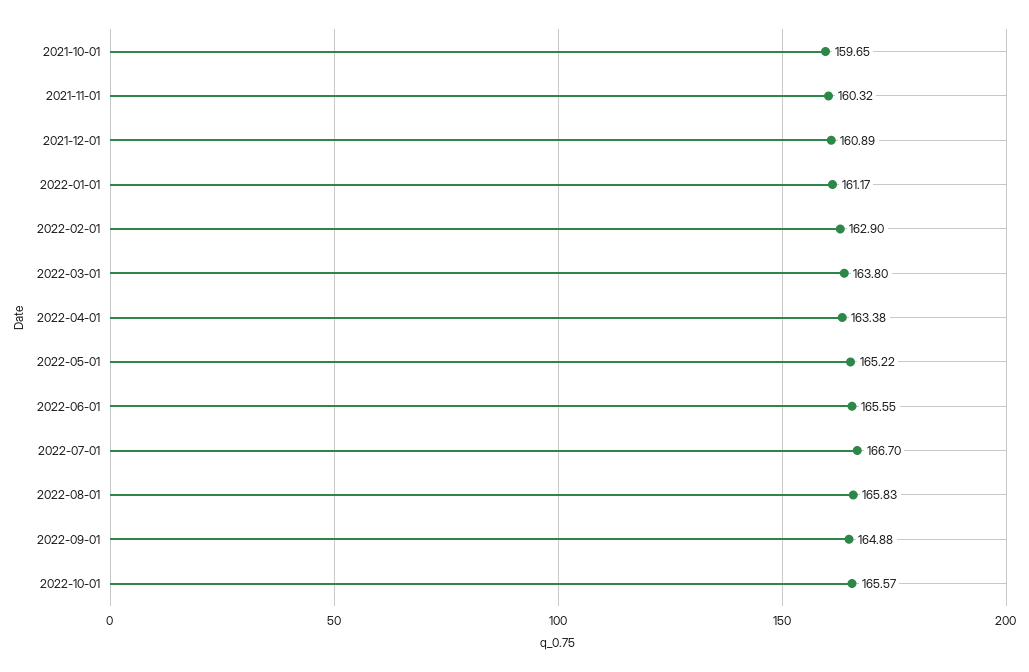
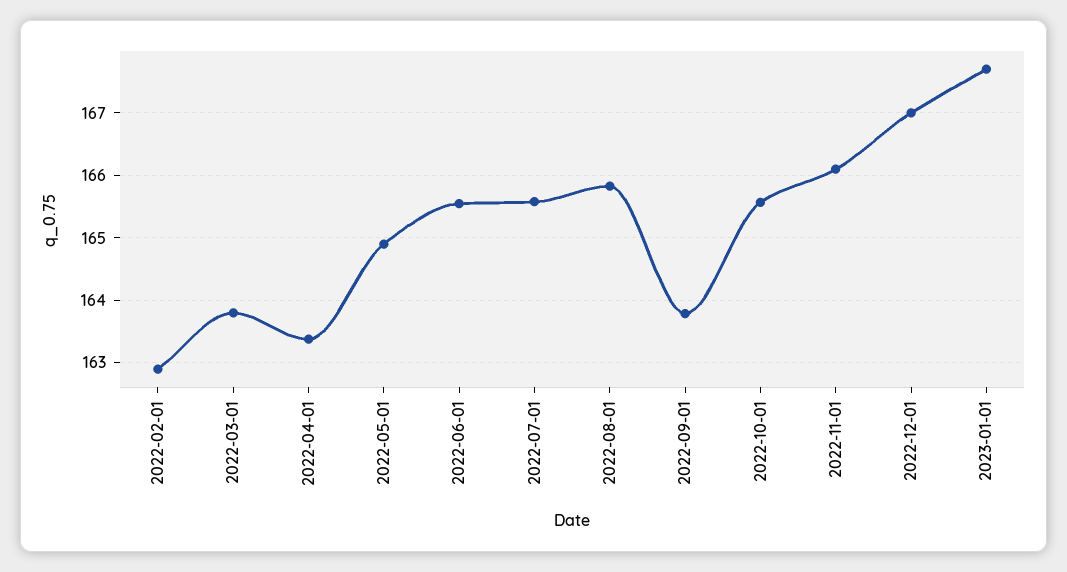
2021-10-01: 159.65 -> none
2021-11-01: 160.32 -> none
2021-12-01: 160.89 -> none
2022-01-01: 161.17 -> none
2022-05-01: 165.22 -> 164.9
2022-07-01: 166.7 -> 165.6
2022-09-01: 164.88 -> 163.8
2022-11-01: none -> 166.1
2022-12-01: none -> 167
2023-01-01: none -> 167.7

